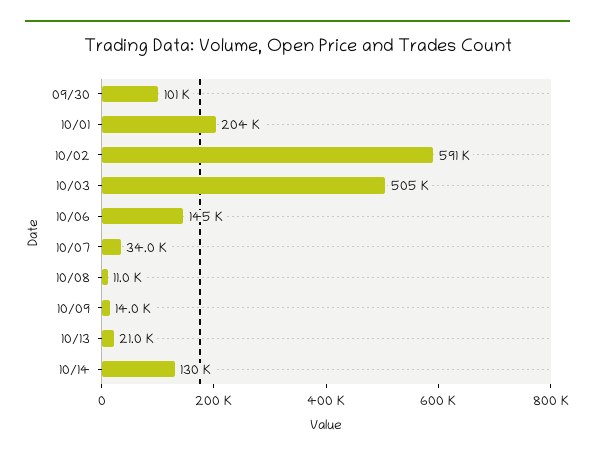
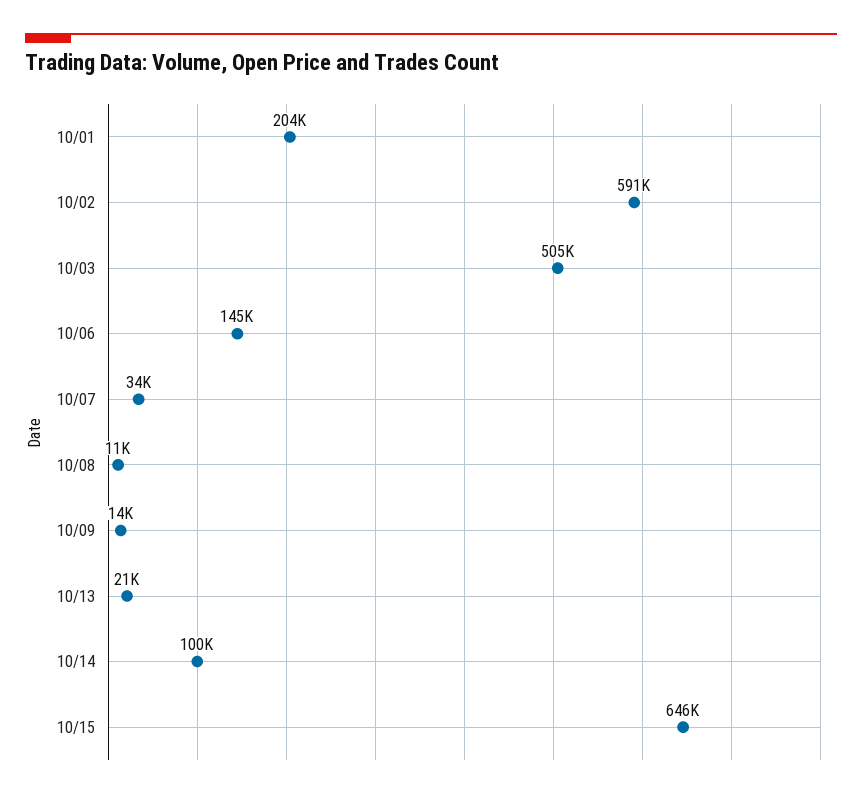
09/30: 101000 -> none
10/14: 130000 -> 100000
10/15: none -> 646000

